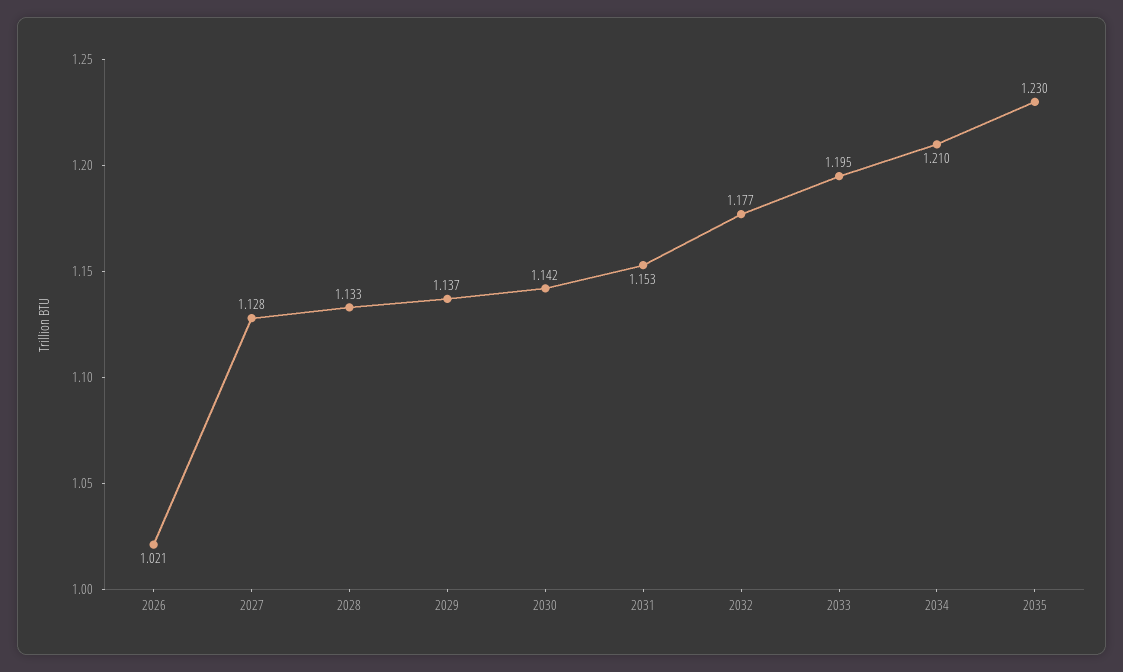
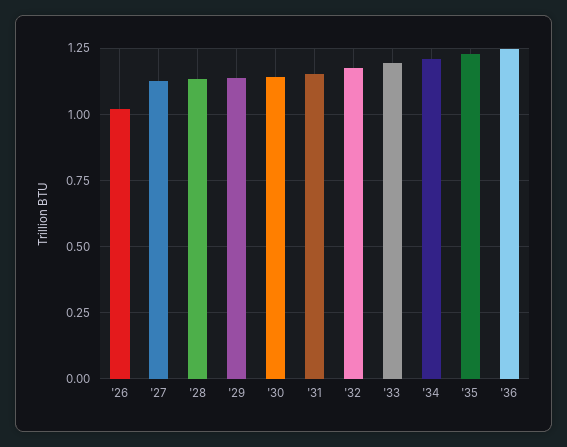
'36: none -> 1.25

